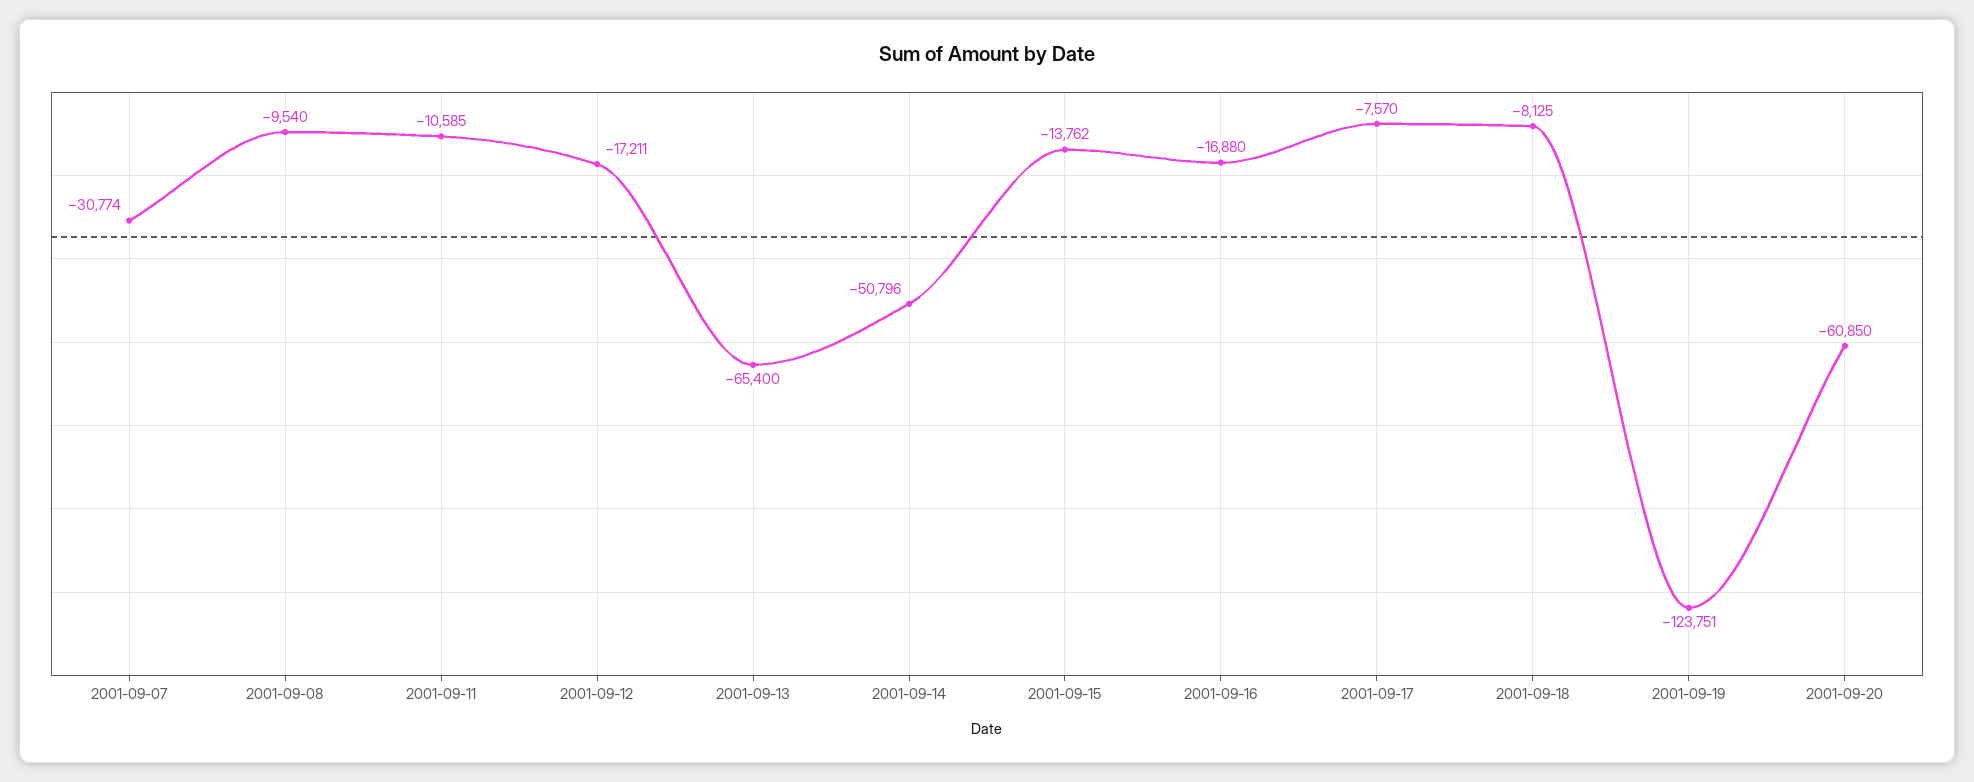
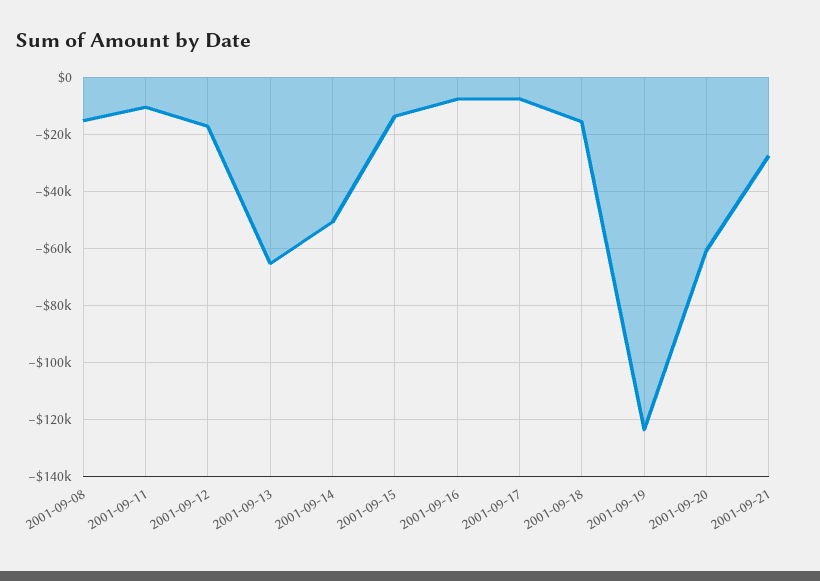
2001-09-07: -30774 -> none
2001-09-08: -9540 -> -15000
2001-09-16: -16880 -> -7500
2001-09-18: -8125 -> -15000
2001-09-21: none -> -27500

